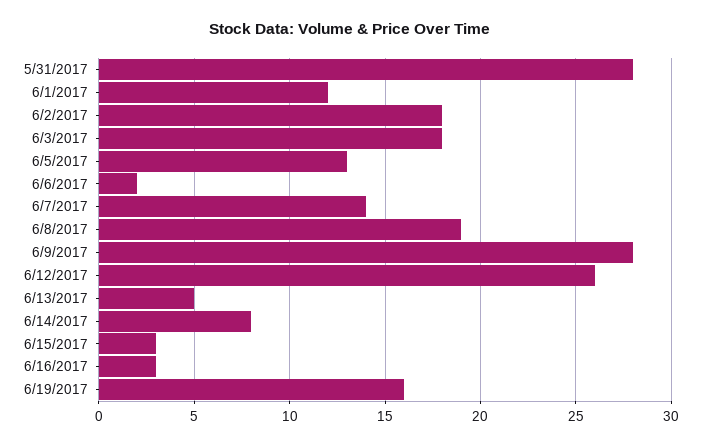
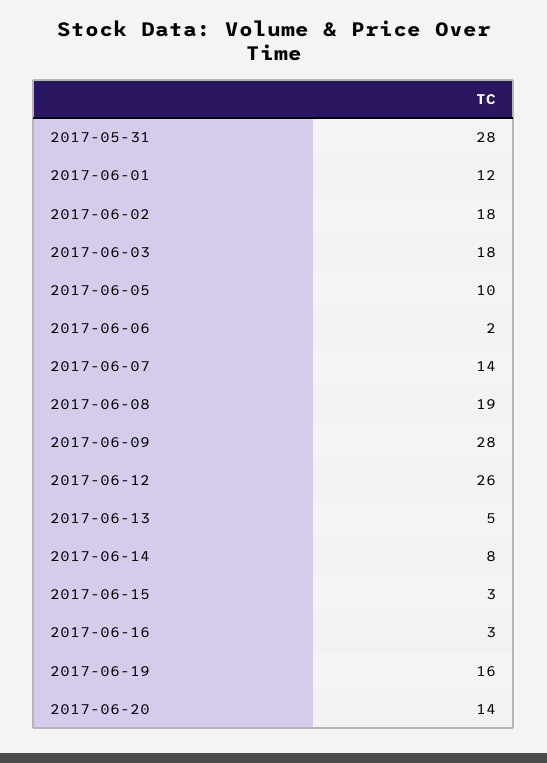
6/5/2017: 13 -> 10
2017-06-20: none -> 14

